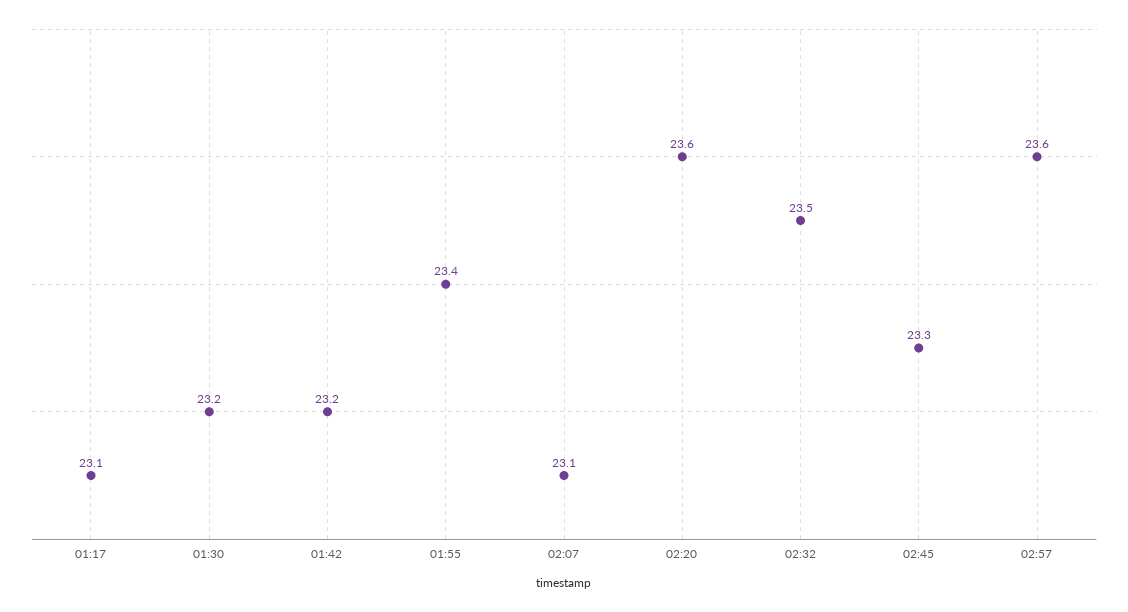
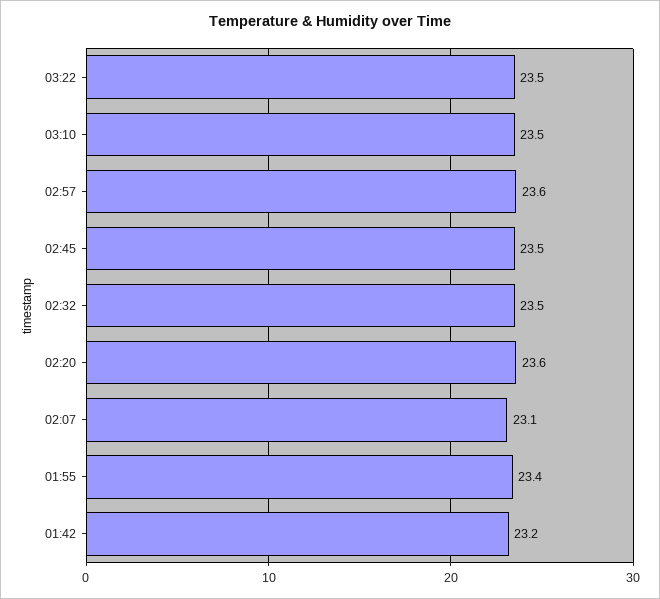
01:17: 23.1 -> none
01:30: 23.2 -> none
02:45: 23.3 -> 23.5
03:22: none -> 23.5
03:10: none -> 23.5

